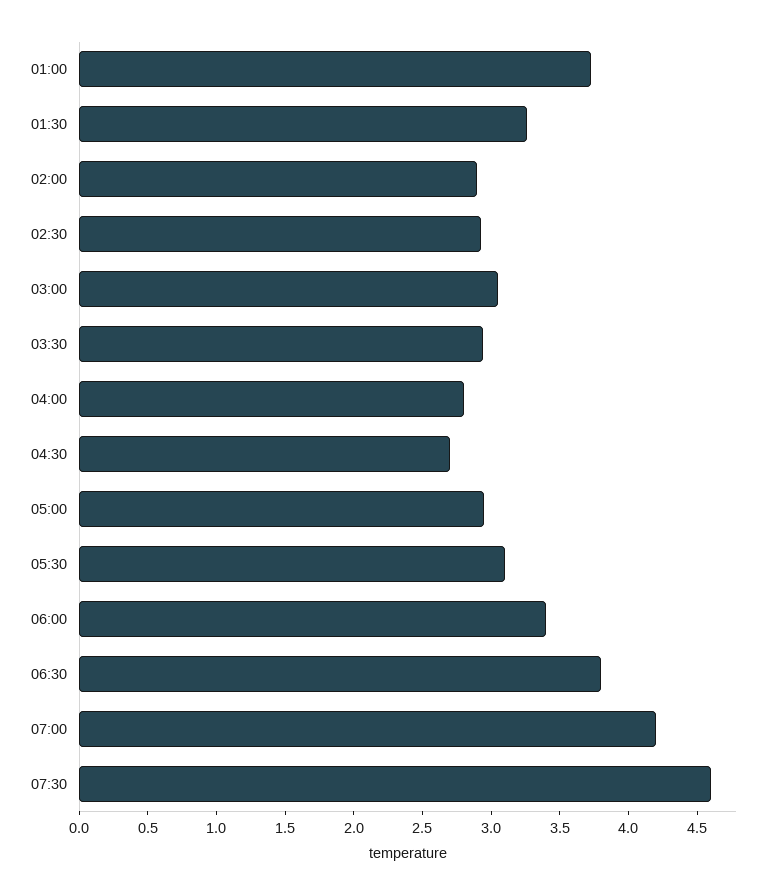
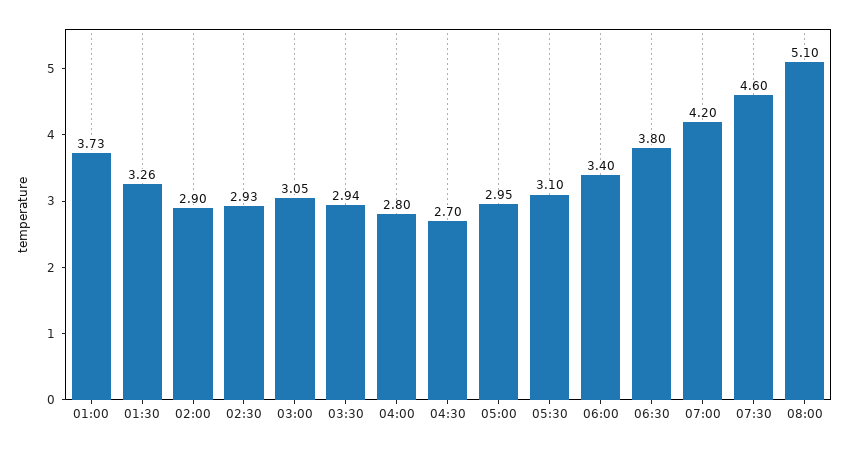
08:00: none -> 5.1

